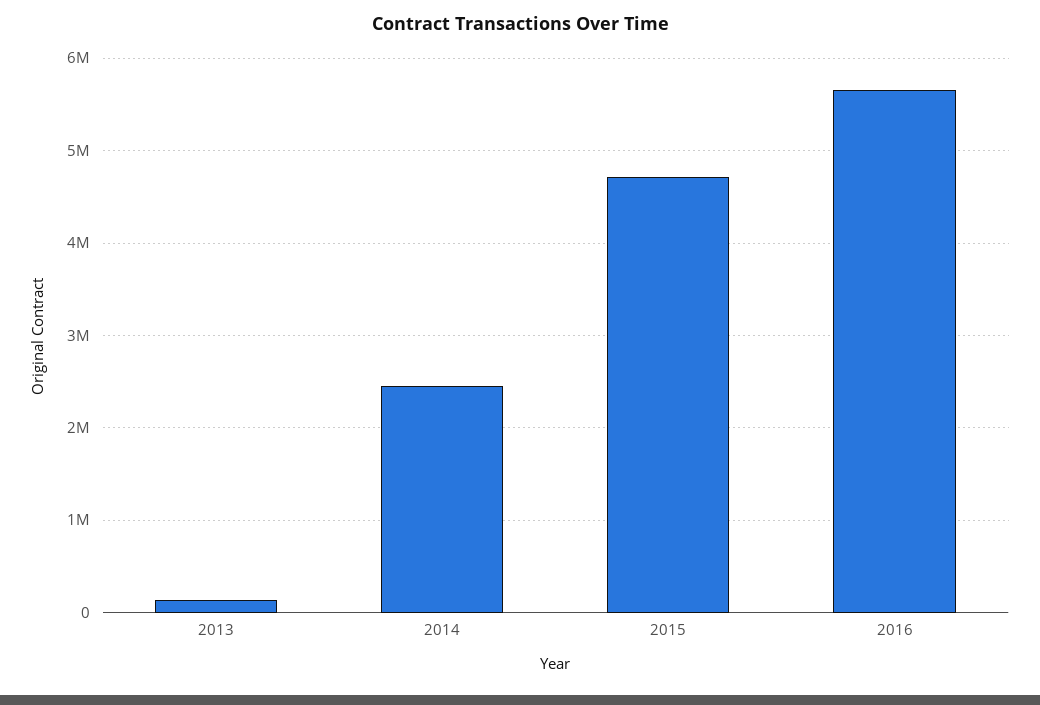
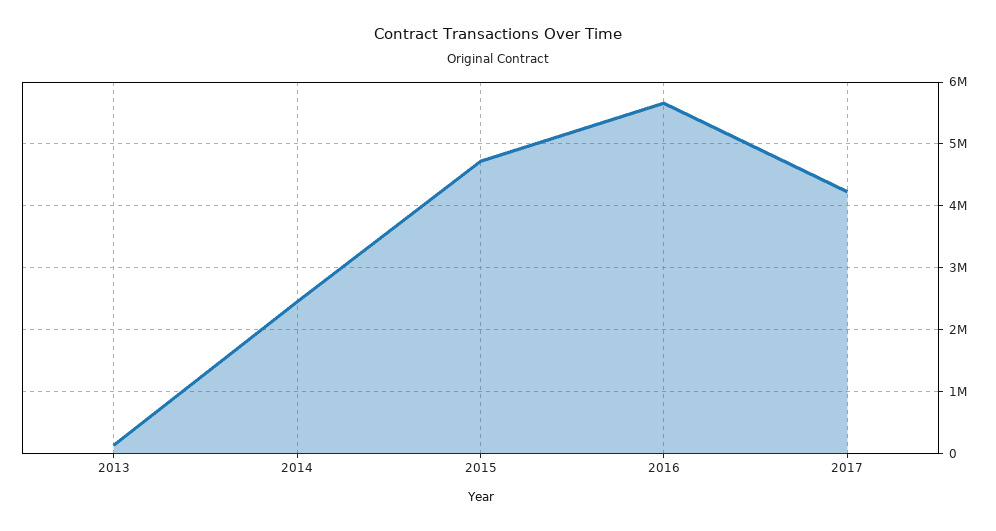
2017: none -> 4200000

